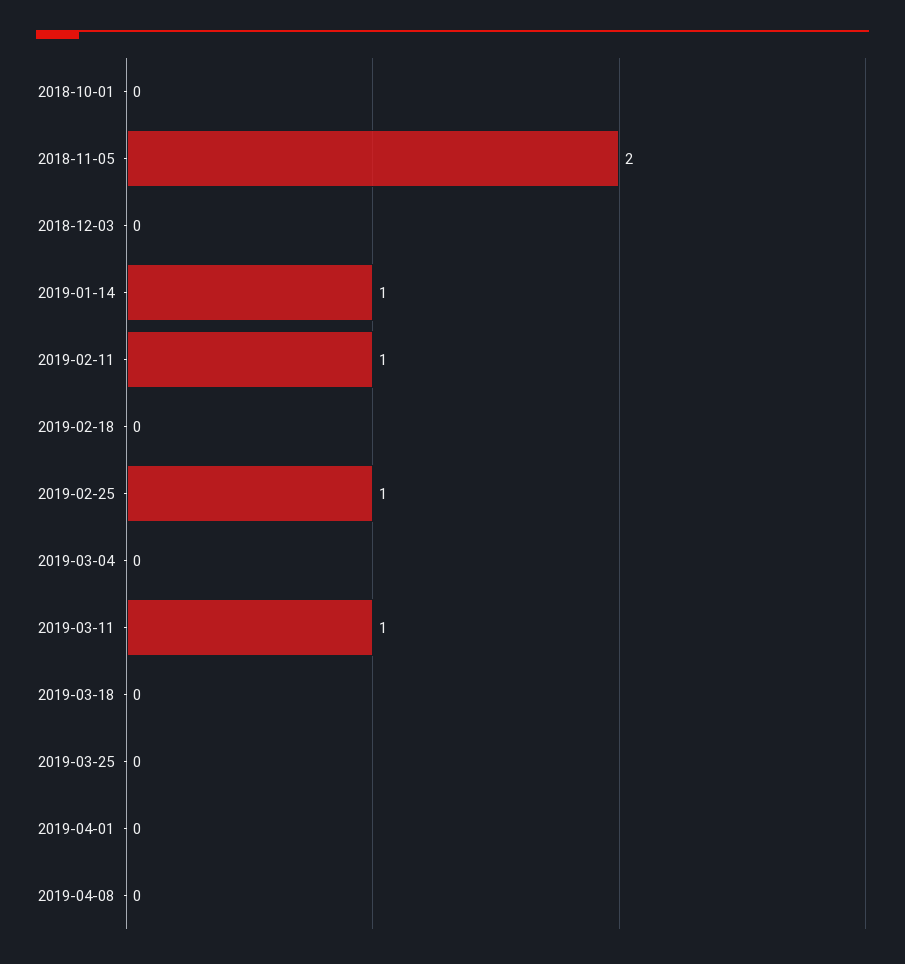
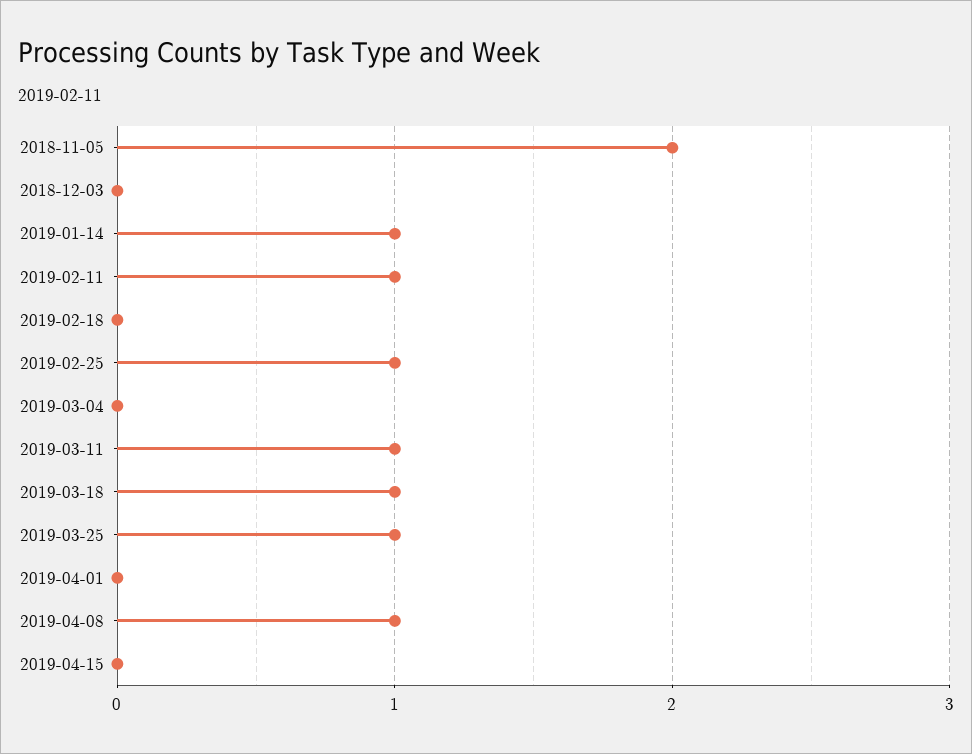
2018-10-01: 0 -> none
2019-03-18: 0 -> 1
2019-03-25: 0 -> 1
2019-04-08: 0 -> 1
2019-04-15: none -> 0

